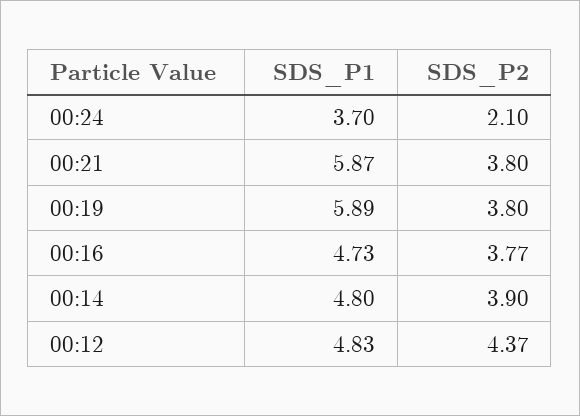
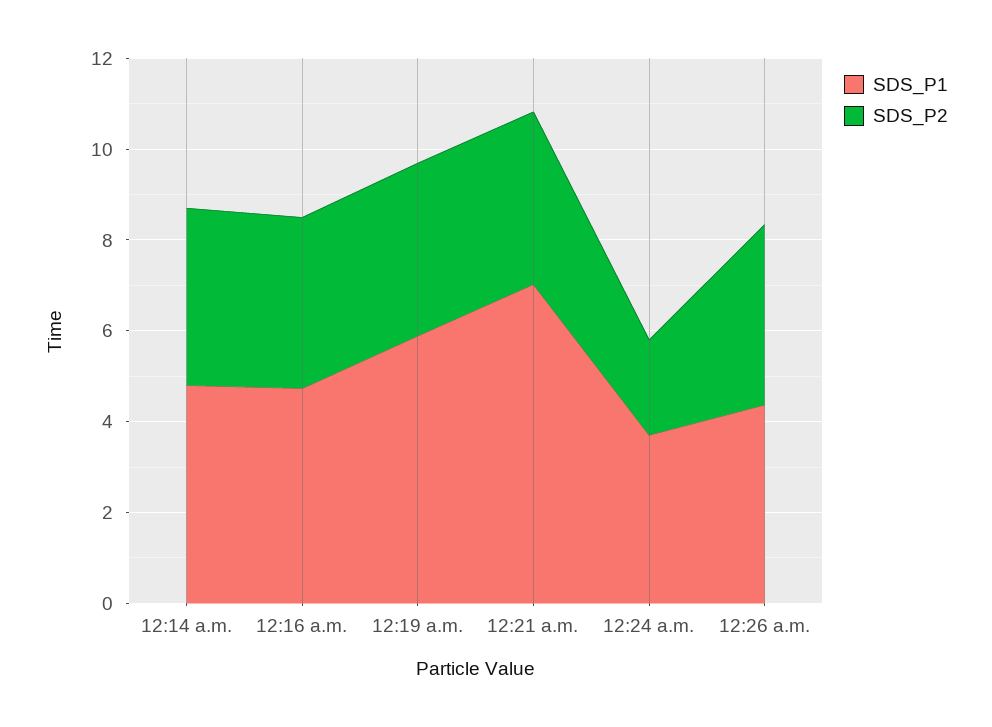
SDS_P1, 00:21: 5.87 -> 7
SDS_P1, 00:12: 4.83 -> none
SDS_P2, 00:12: 4.37 -> none
SDS_P1, 12:26 a.m.: none -> 4.5
SDS_P2, 12:26 a.m.: none -> 4

